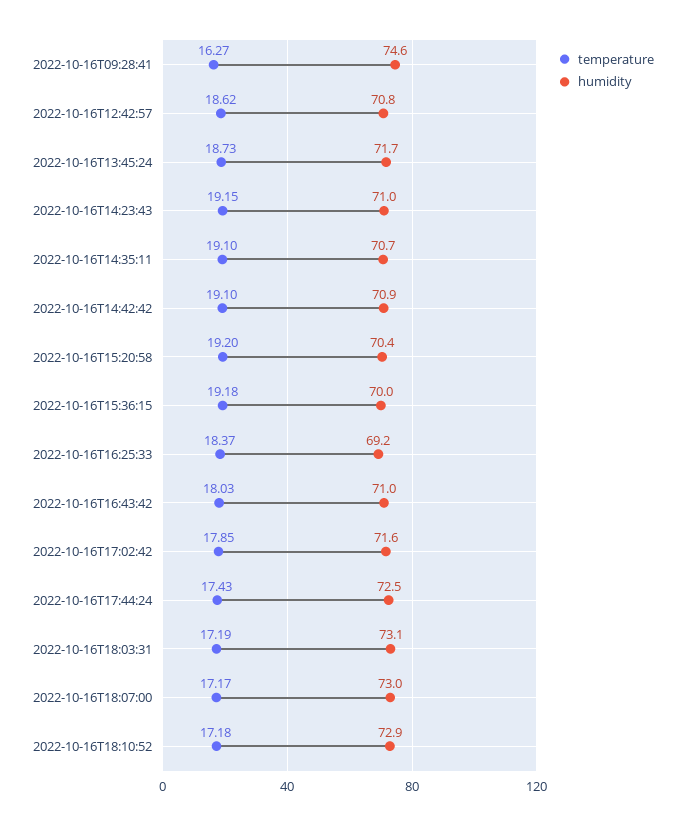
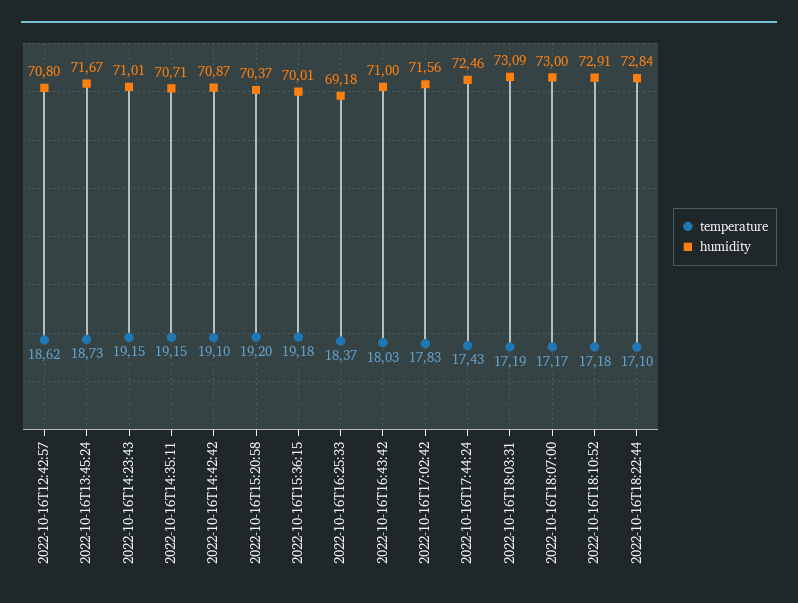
temperature, 2022-10-16T09:28:41: 16.27 -> none
humidity, 2022-10-16T09:28:41: 74.6 -> none
temperature, 2022-10-16T14:35:11: 19.1 -> 19.15
temperature, 2022-10-16T17:02:42: 17.85 -> 17.83
temperature, 2022-10-16T18:22:44: none -> 17.1
humidity, 2022-10-16T18:22:44: none -> 72.84

